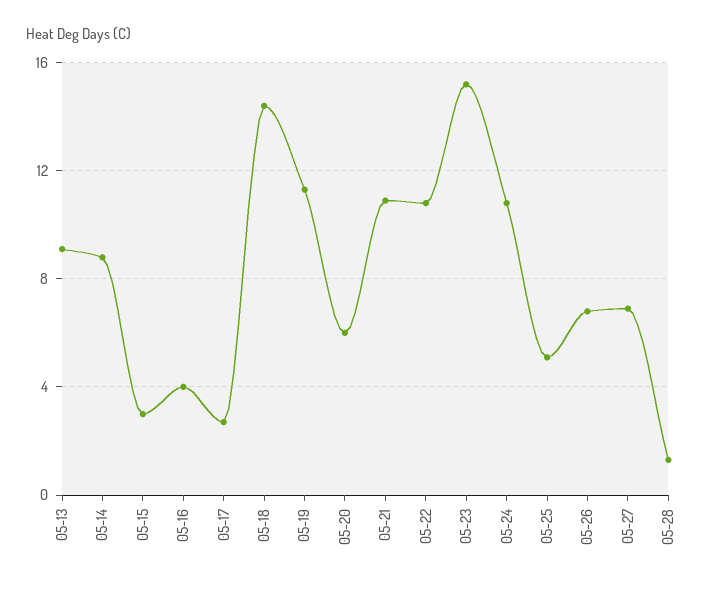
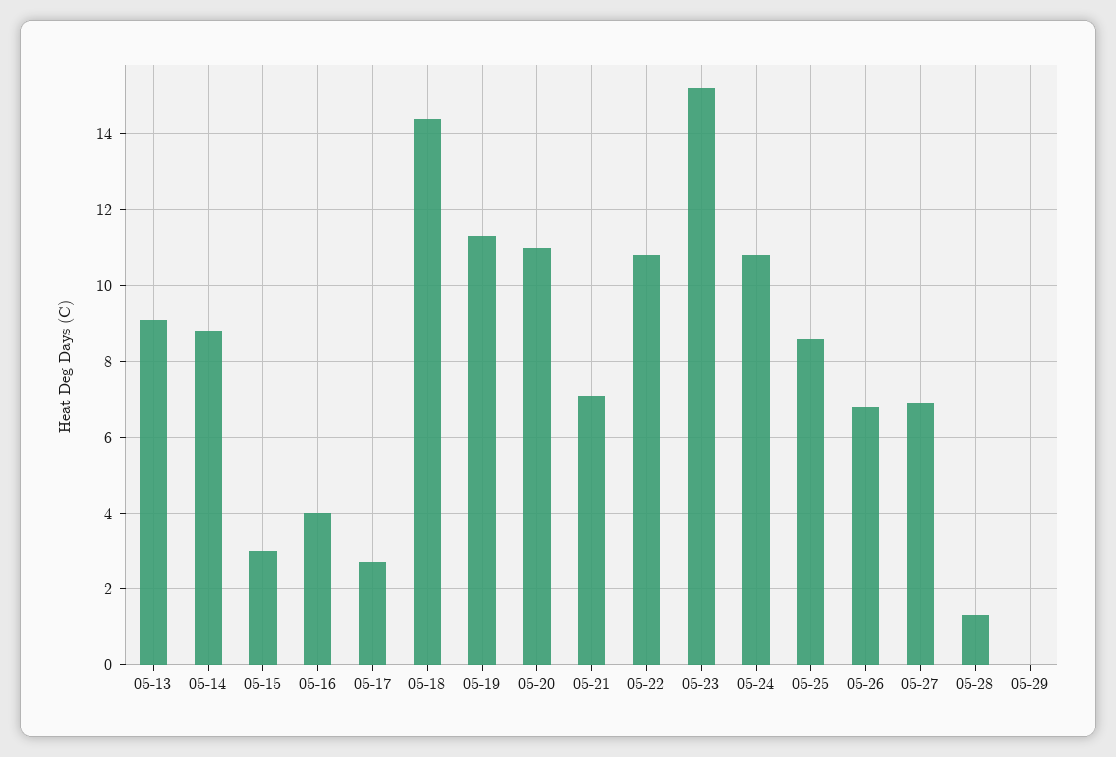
05-20: 6 -> 11
05-21: 11 -> 7
05-25: 5 -> 8.5
05-29: none -> 0

